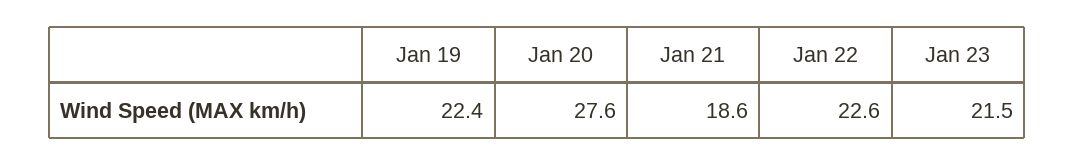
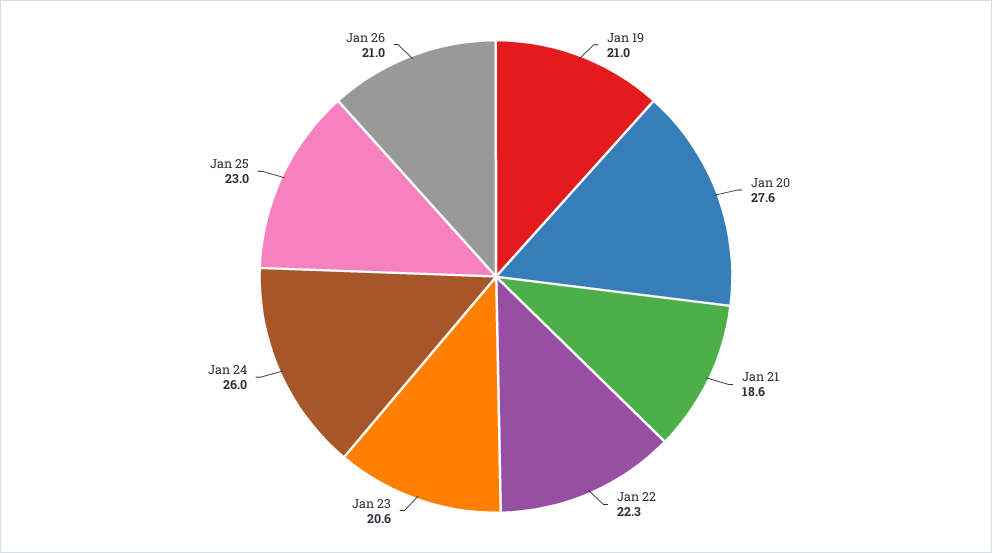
Jan 19: 22.4 -> 21
Jan 22: 22.6 -> 22.3
Jan 23: 21.5 -> 20.6
Jan 24: none -> 26
Jan 25: none -> 23
Jan 26: none -> 21

